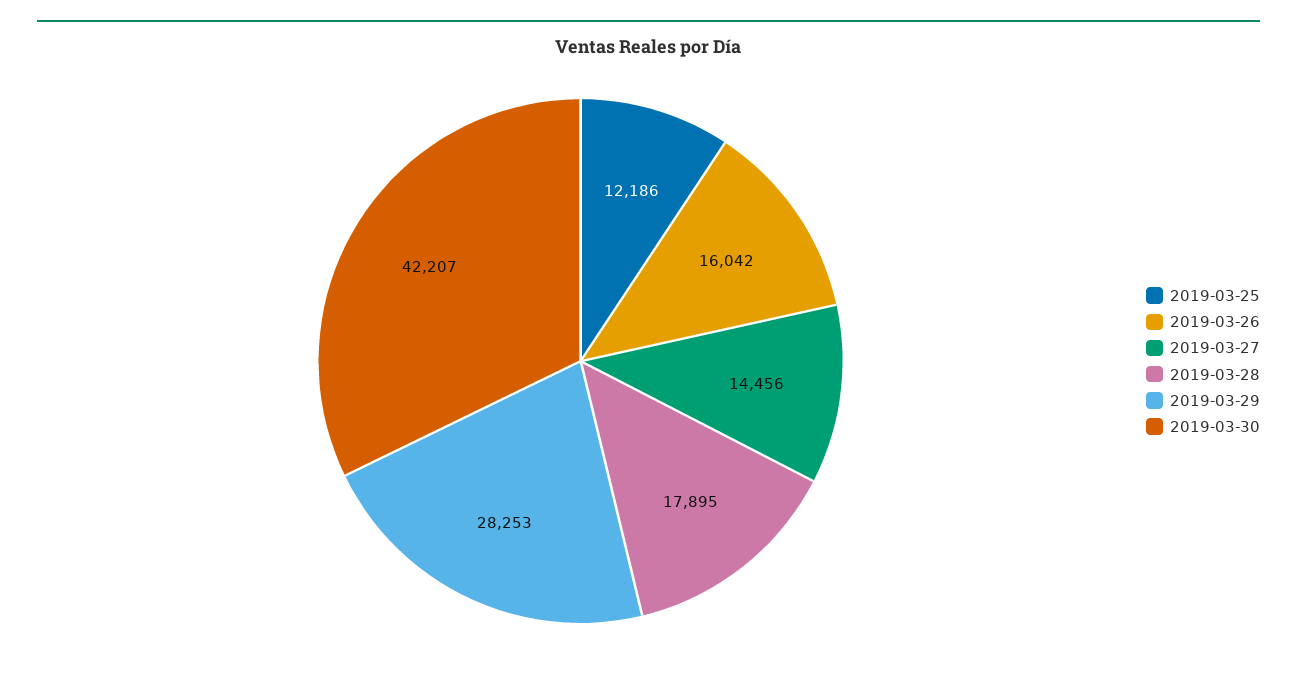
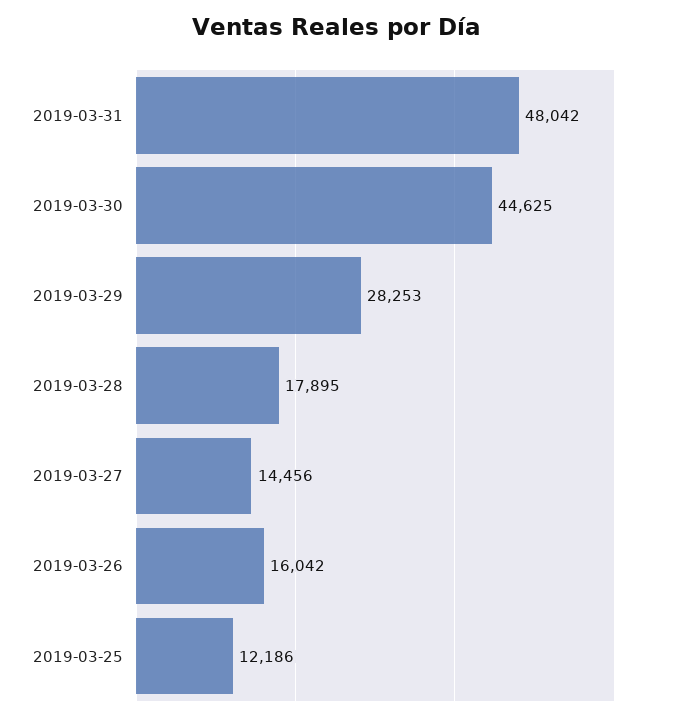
2019-03-30: 42207 -> 44625
2019-03-31: none -> 48042

